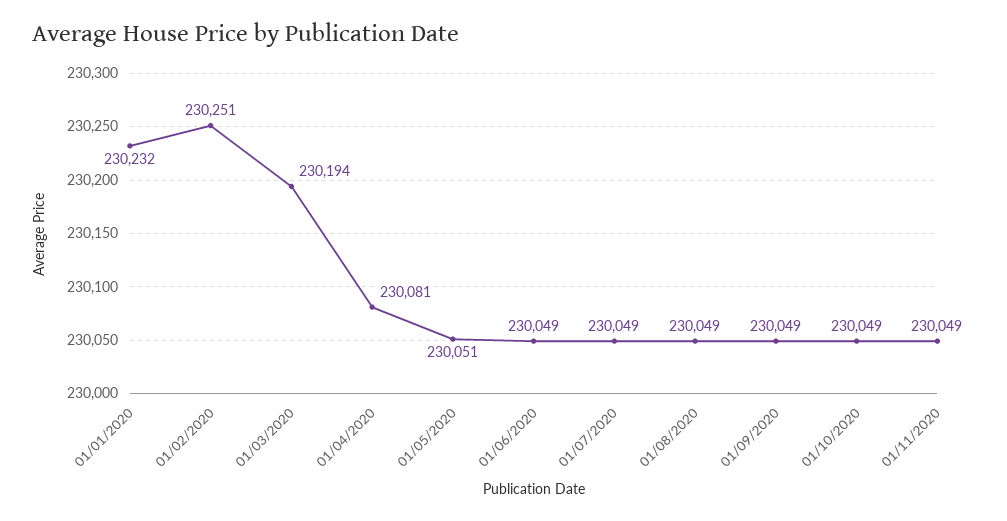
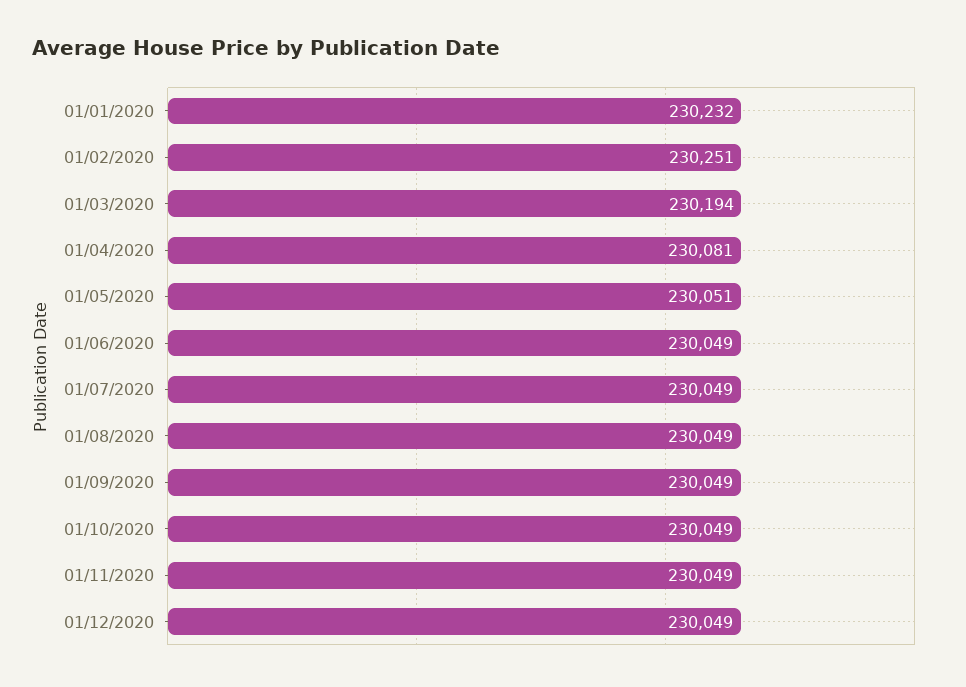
01/12/2020: none -> 230049

